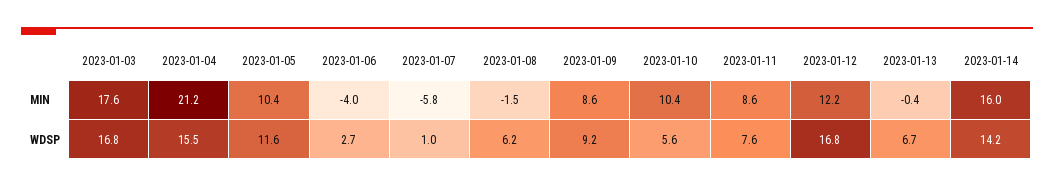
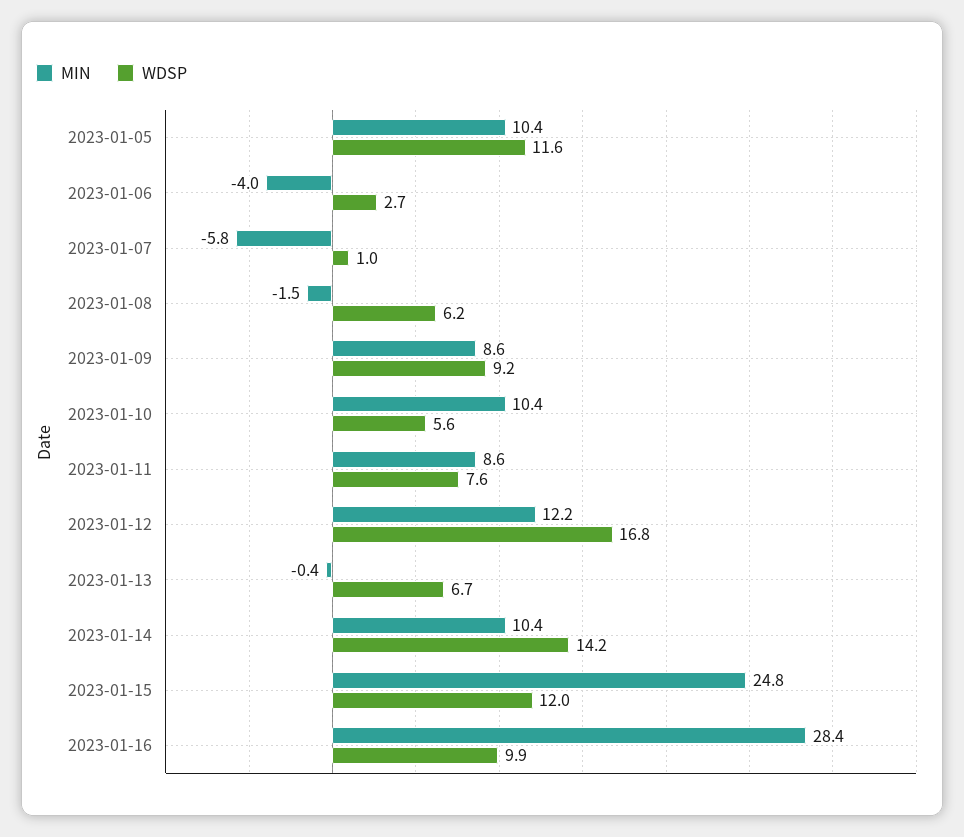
MIN, 2023-01-03: 17.6 -> none
MIN, 2023-01-04: 21.2 -> none
MIN, 2023-01-14: 16 -> 10.4
WDSP, 2023-01-03: 16.8 -> none
WDSP, 2023-01-04: 15.5 -> none
MIN, 2023-01-15: none -> 24.8
WDSP, 2023-01-15: none -> 12
MIN, 2023-01-16: none -> 28.4
WDSP, 2023-01-16: none -> 9.9

